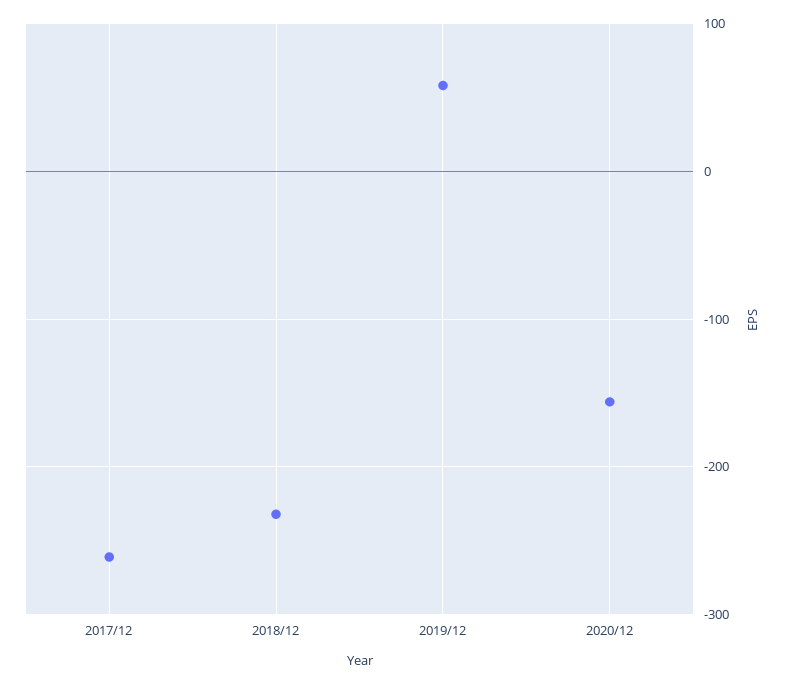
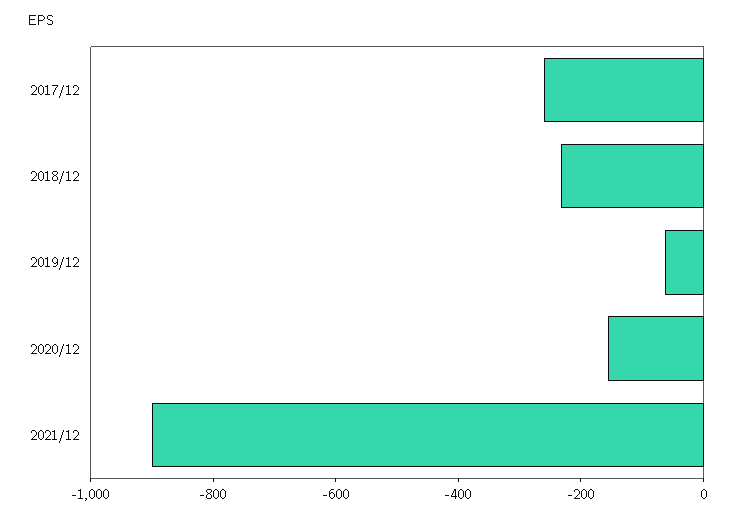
2019/12: 60 -> -50
2021/12: none -> -900

